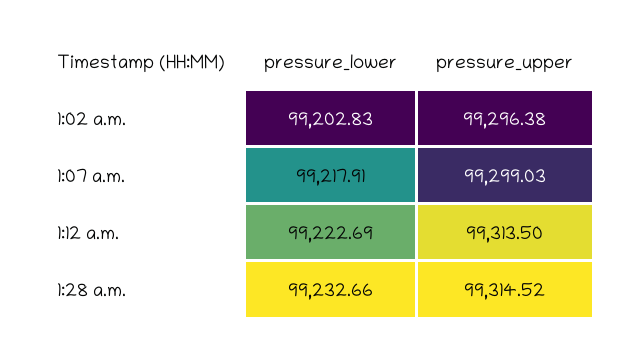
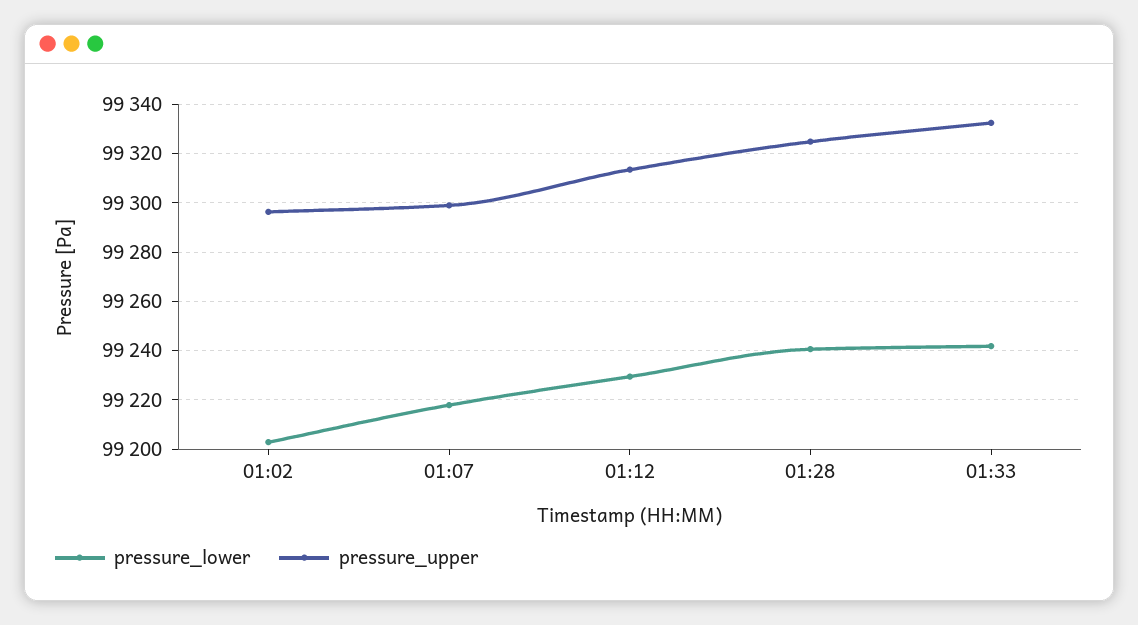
pressure_lower, 1:12 a.m.: 99222.69 -> 99230
pressure_lower, 1:28 a.m.: 99232.66 -> 99240
pressure_upper, 1:28 a.m.: 99314.52 -> 99325
pressure_lower, 01:33: none -> 99242.5
pressure_upper, 01:33: none -> 99332.5

